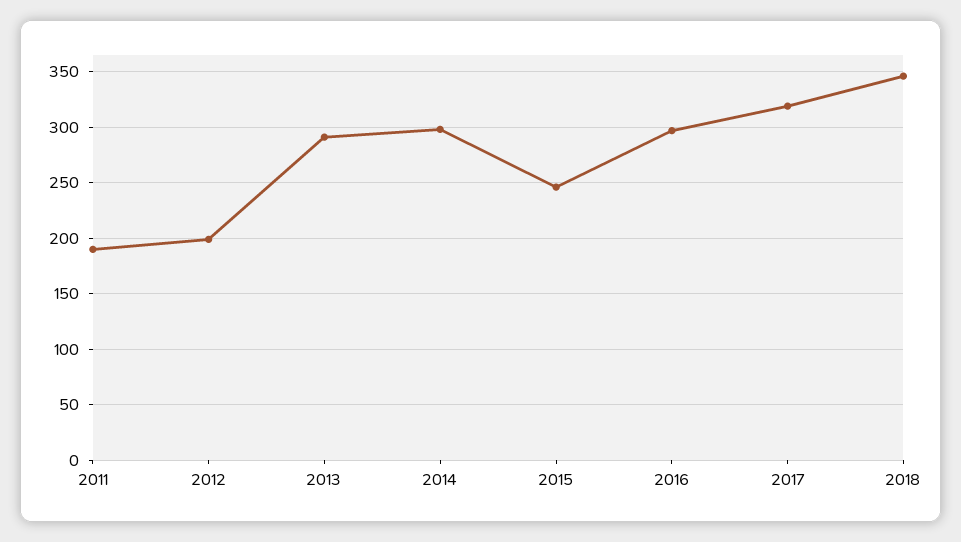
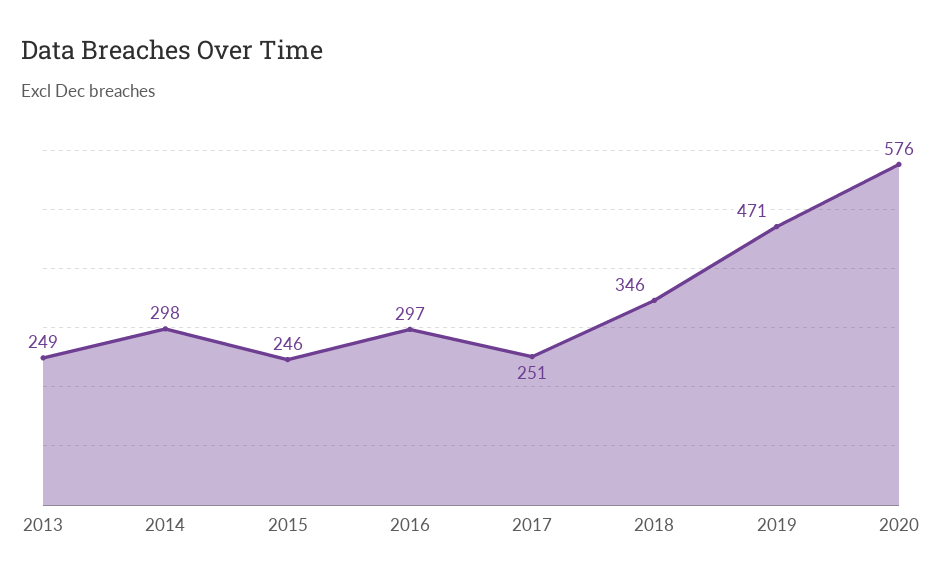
2011: 190 -> none
2012: 200 -> none
2013: 290 -> 249
2017: 320 -> 251
2019: none -> 471
2020: none -> 576

